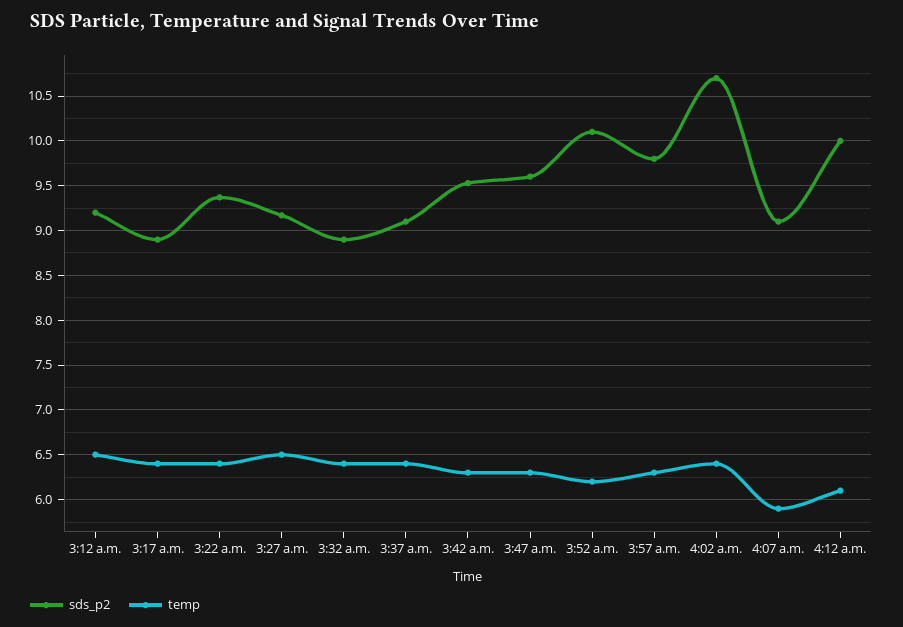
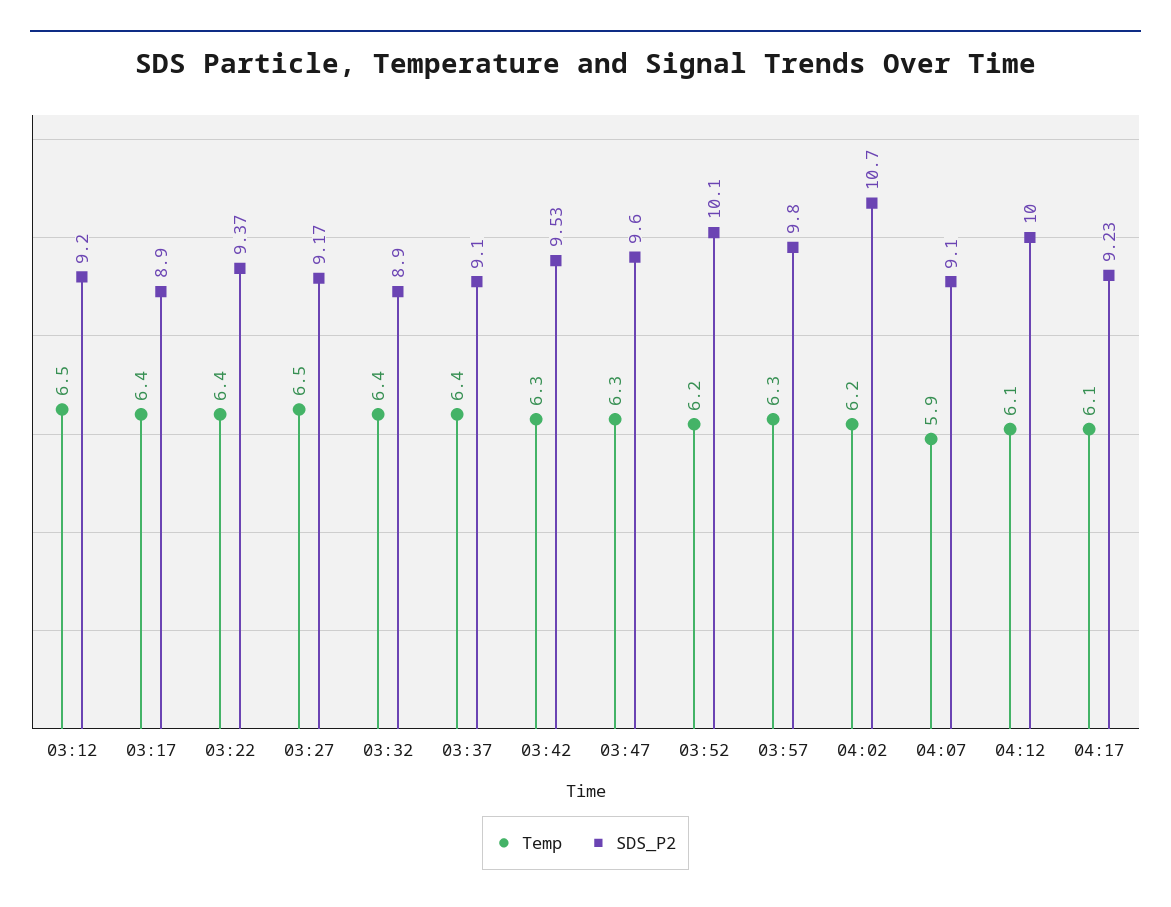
temp, 4:02 a.m.: 6.4 -> 6.2
temp, 04:17: none -> 6.1
sds_p2, 04:17: none -> 9.23

